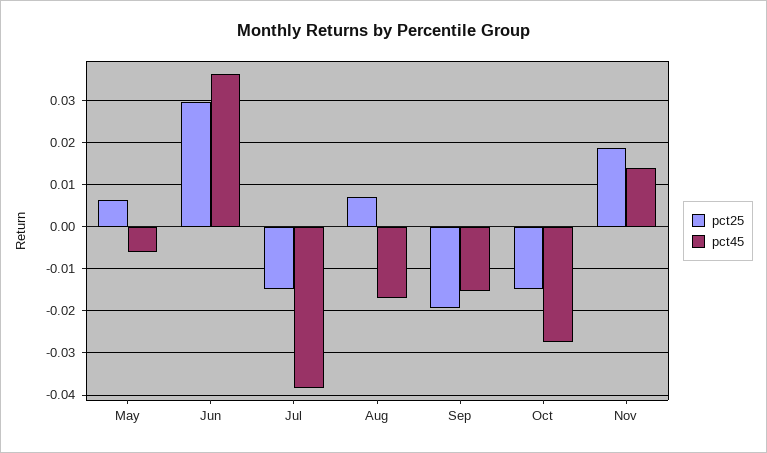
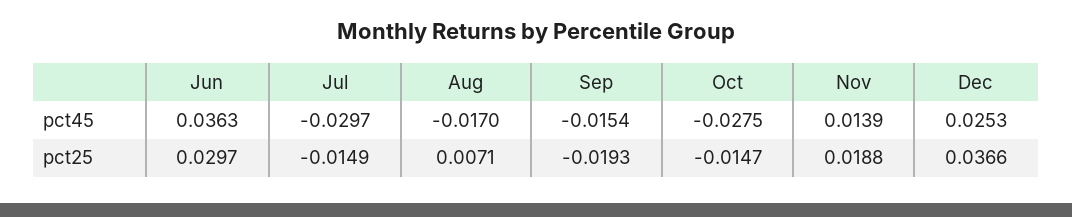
pct25, May: 0.006 -> none
pct45, May: -0.006 -> none
pct45, Jul: -0.038 -> -0.0297
pct45, Dec: none -> 0.0253
pct25, Dec: none -> 0.0366

